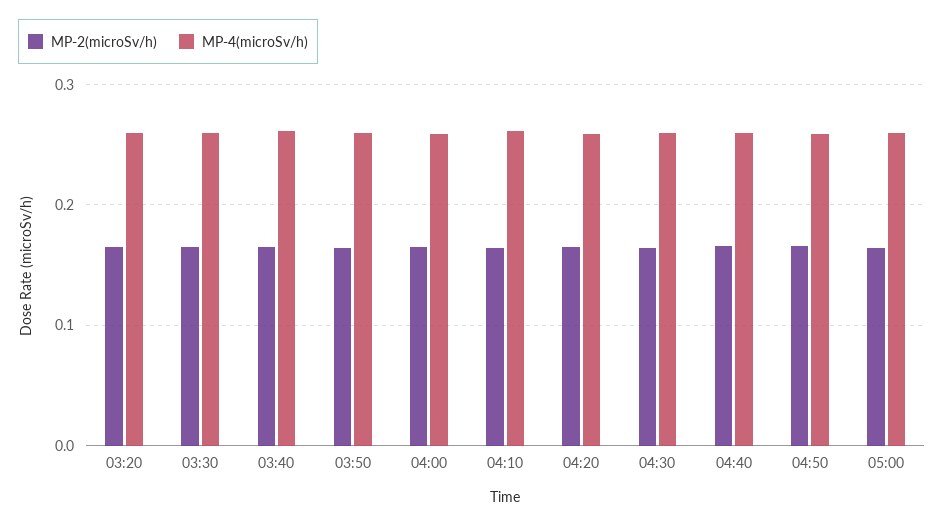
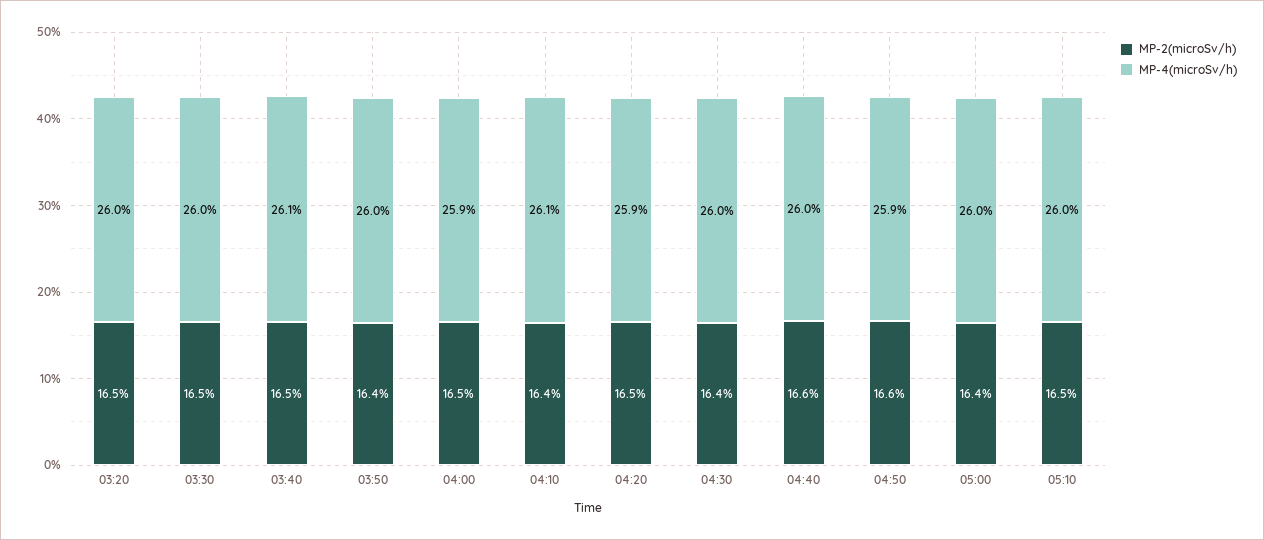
MP-2(microSv/h), 05:10: none -> 0.165
MP-4(microSv/h), 05:10: none -> 0.26

